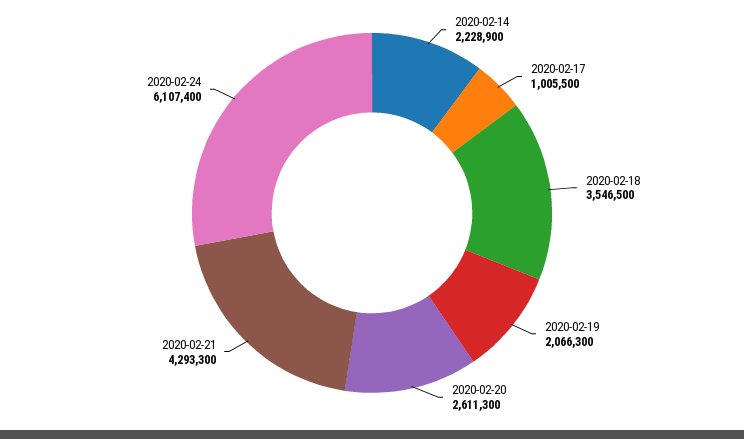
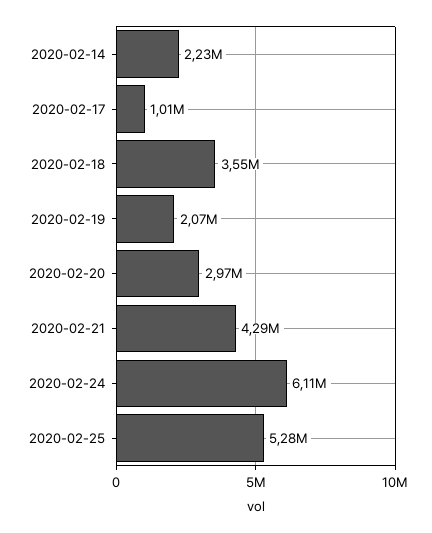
2020-02-20: 2611300 -> 2970000
2020-02-25: none -> 5280000

